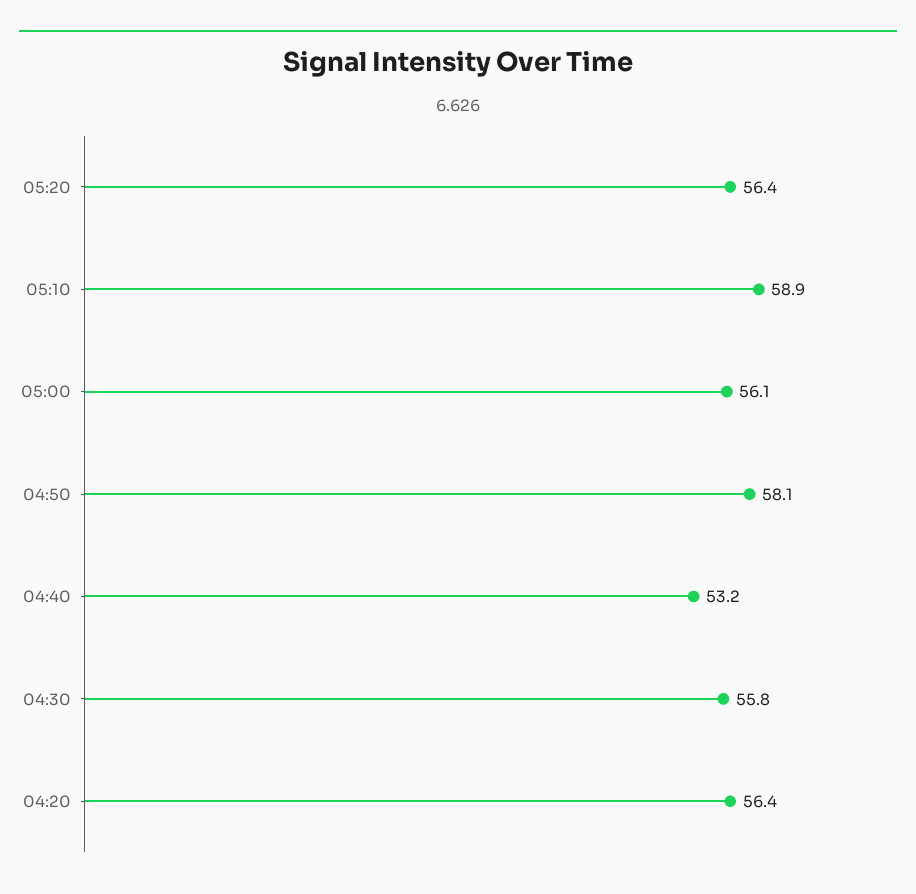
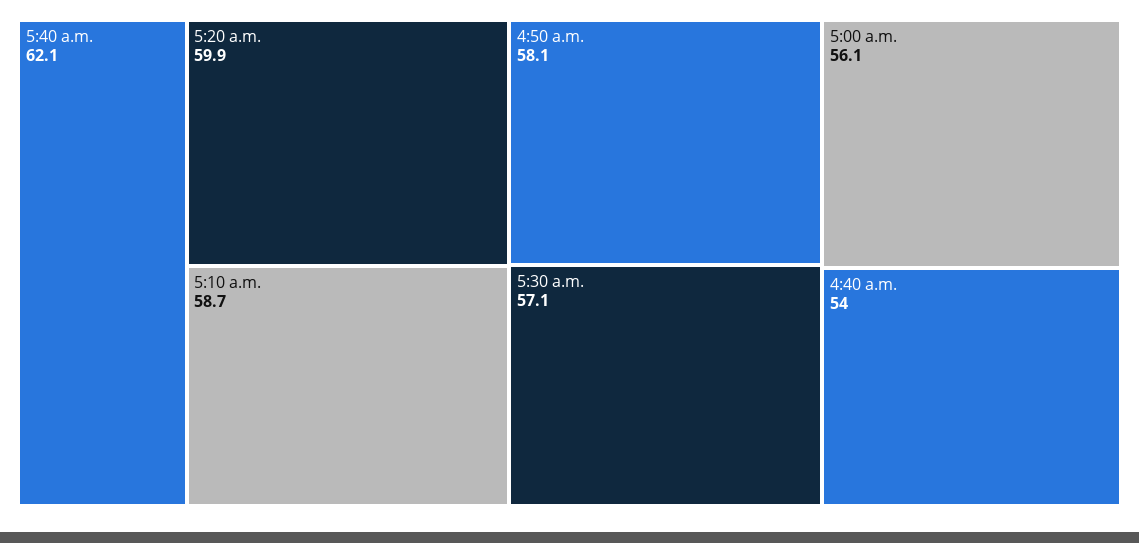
05:20: 56.4 -> 59.9
05:10: 58.9 -> 58.7
04:40: 53.2 -> 54
04:30: 55.8 -> none
04:20: 56.4 -> none
5:40 a.m.: none -> 62.1
5:30 a.m.: none -> 57.1

